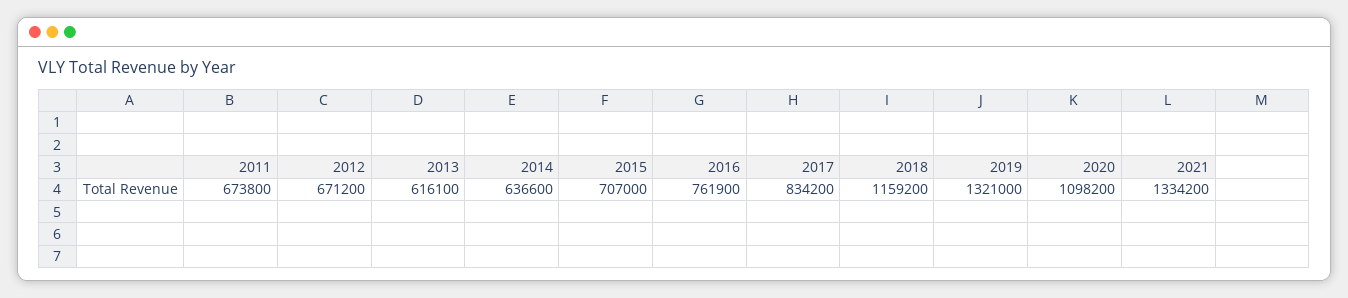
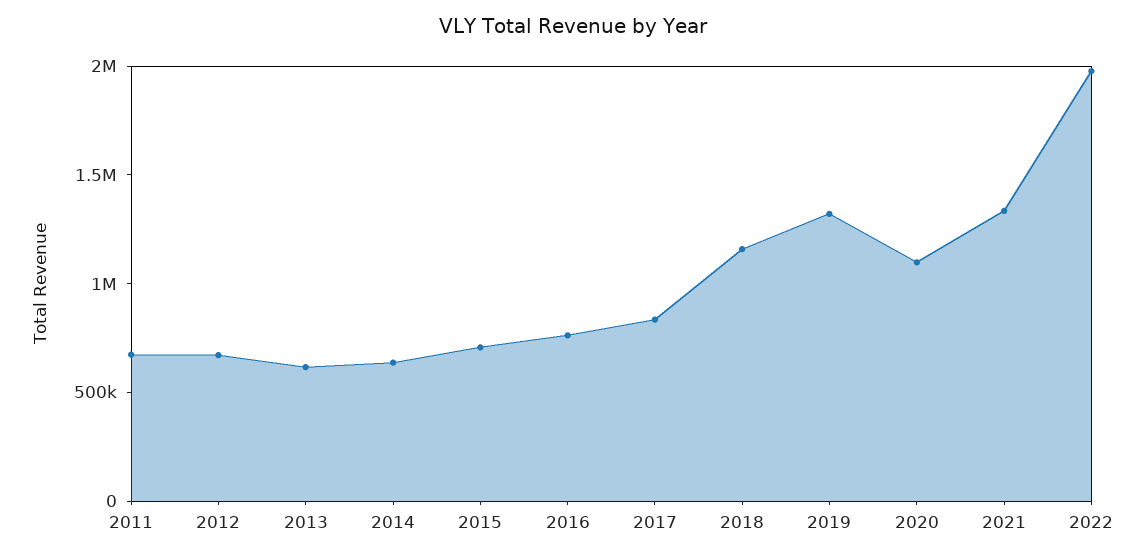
2022: none -> 2000000

